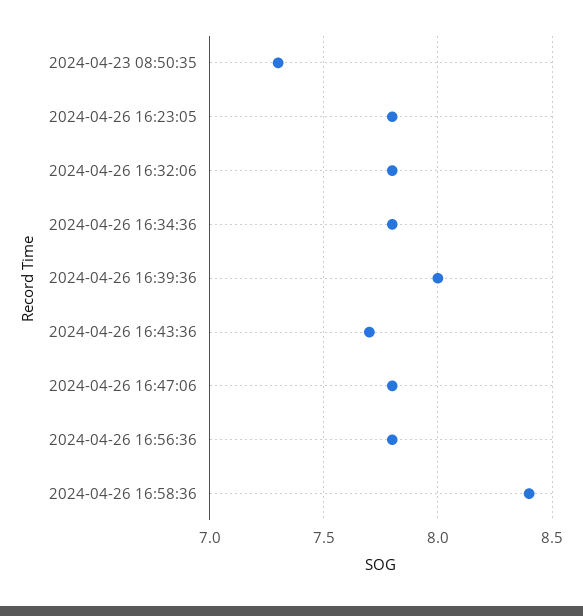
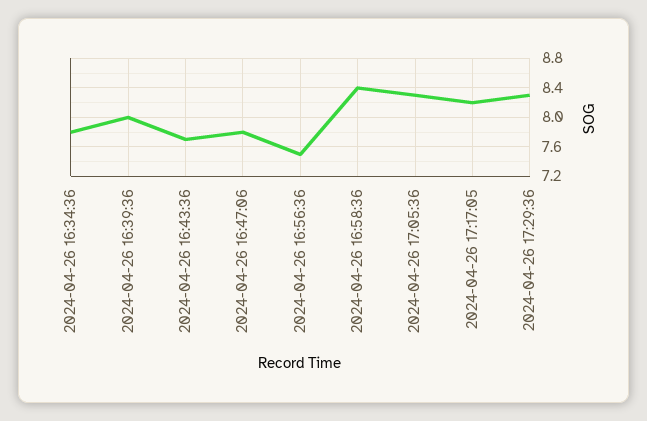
2024-04-23 08:50:35: 7.3 -> none
2024-04-26 16:23:05: 7.8 -> none
2024-04-26 16:32:06: 7.8 -> none
2024-04-26 16:56:36: 7.8 -> 7.5
2024-04-26 17:05:36: none -> 8.3
2024-04-26 17:17:05: none -> 8.2
2024-04-26 17:29:36: none -> 8.3

